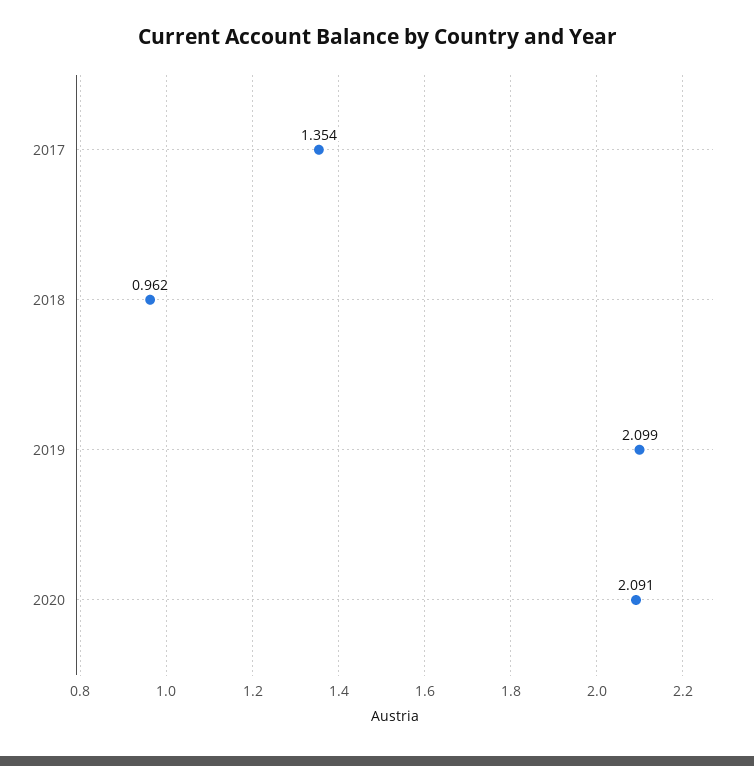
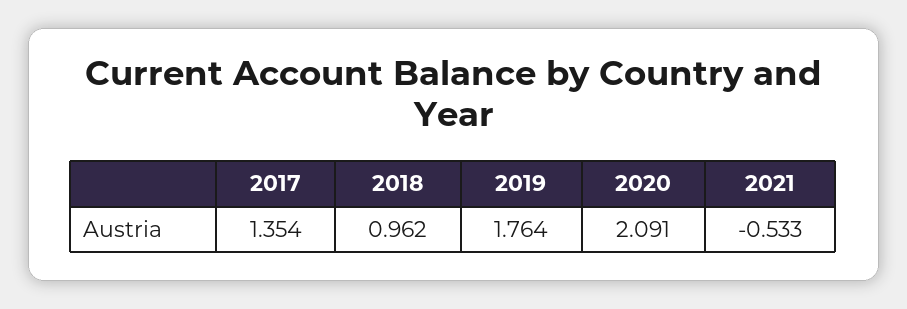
2019: 2.099 -> 1.764
2021: none -> -0.533

